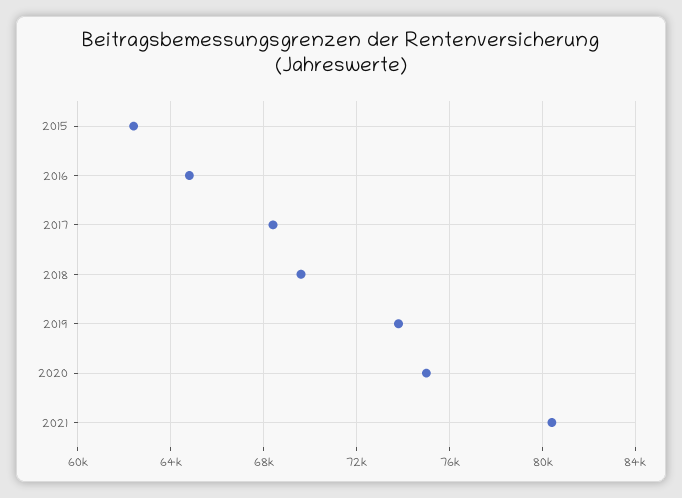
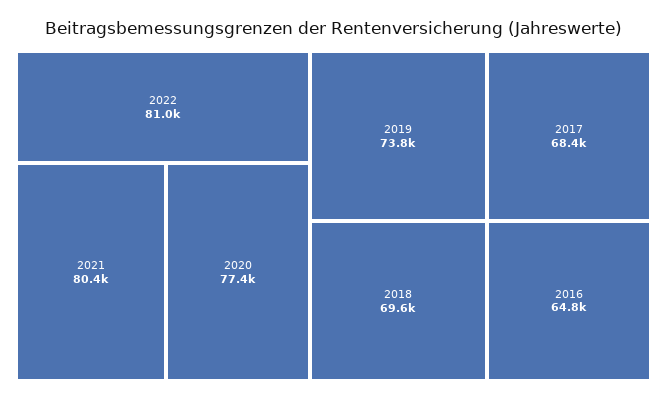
2015: 62500 -> none
2020: 75000 -> 77400
2022: none -> 81000

